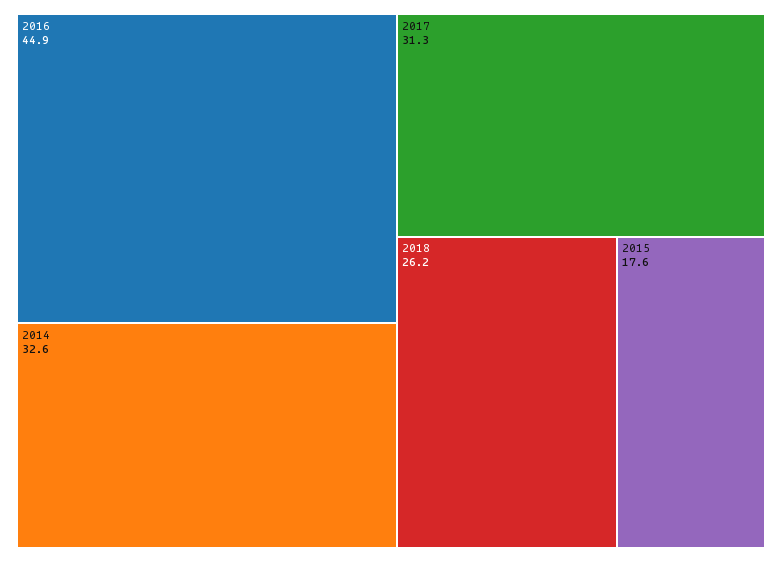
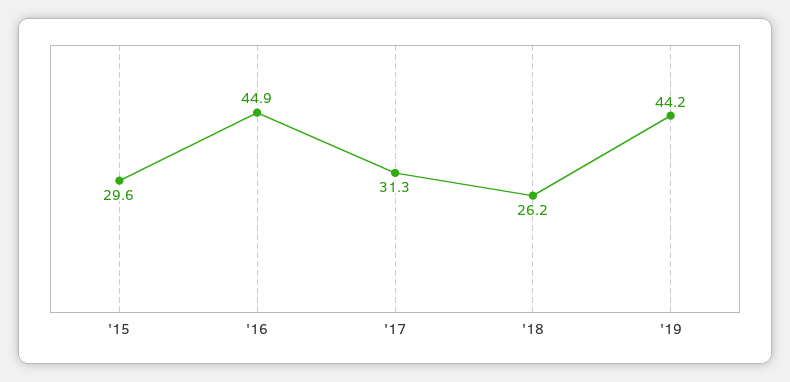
2014: 32.6 -> none
2015: 17.6 -> 29.6
'19: none -> 44.2

